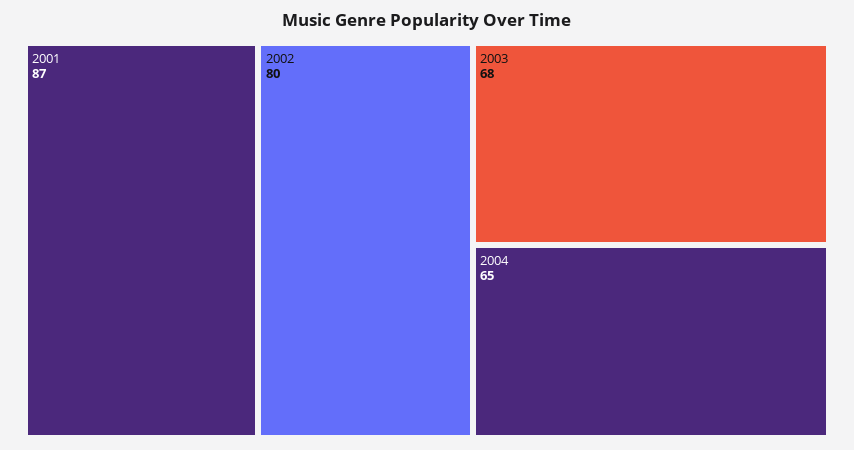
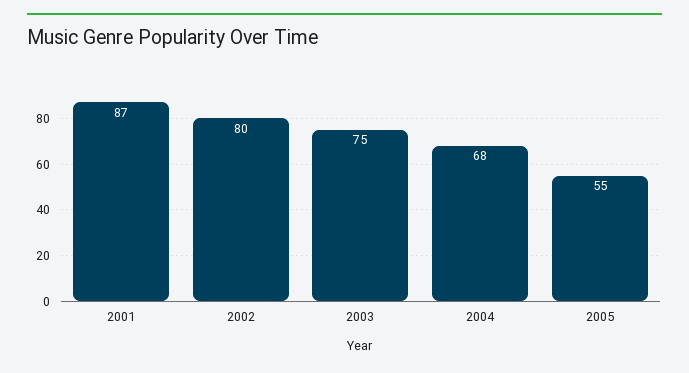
2003: 68 -> 75
2004: 65 -> 68
2005: none -> 55

